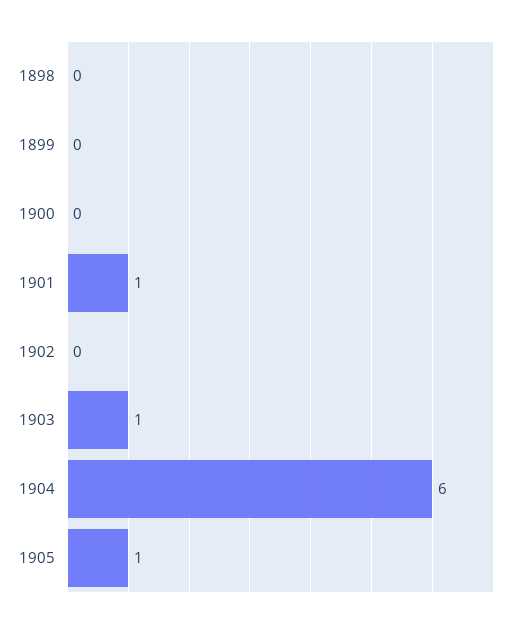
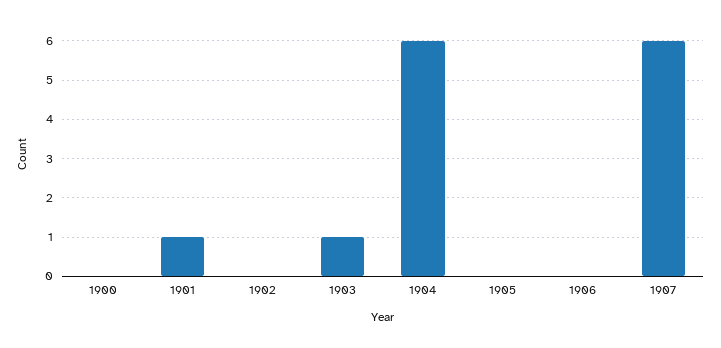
1898: 0 -> none
1899: 0 -> none
1905: 1 -> 0
1906: none -> 0
1907: none -> 6

